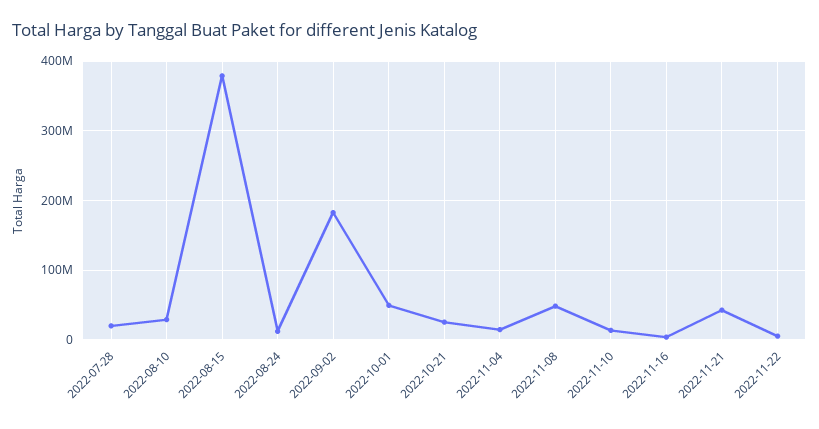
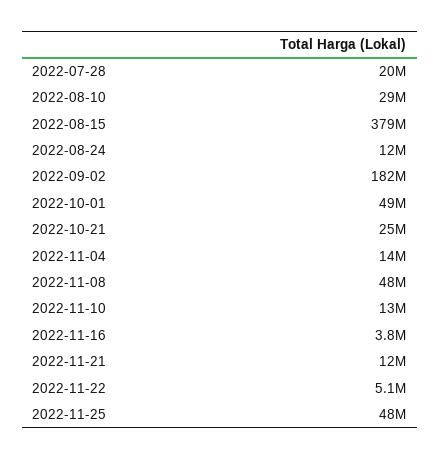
2022-11-21: 40000000 -> 12000000
2022-11-25: none -> 48000000

